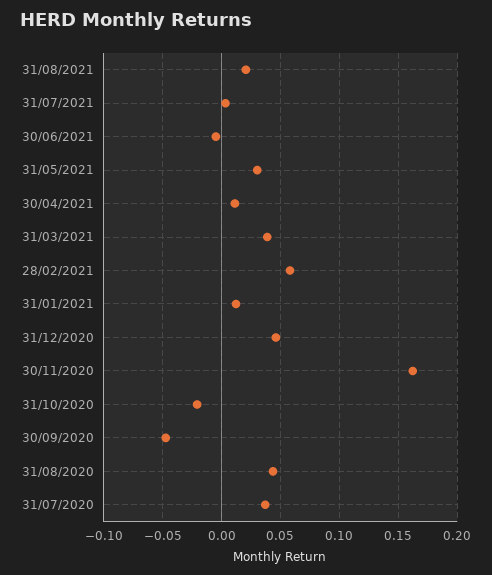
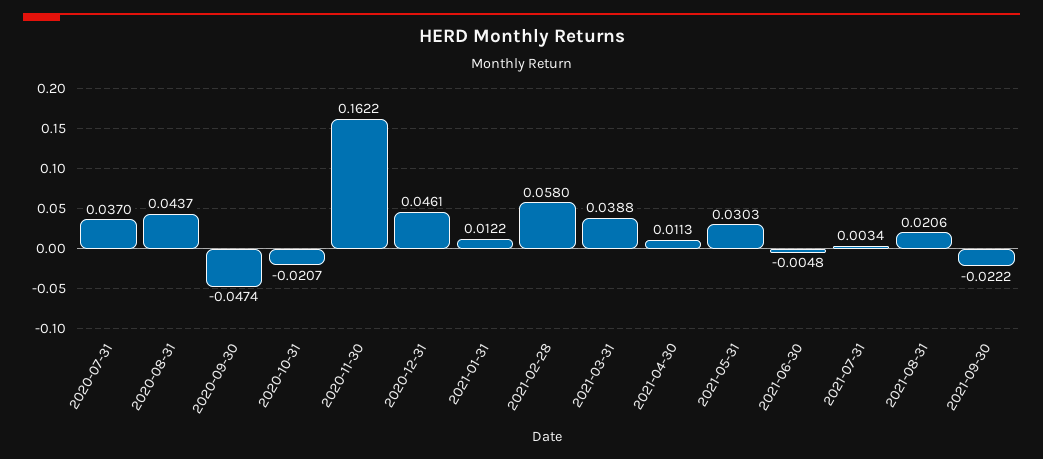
2021-09-30: none -> -0.0222

